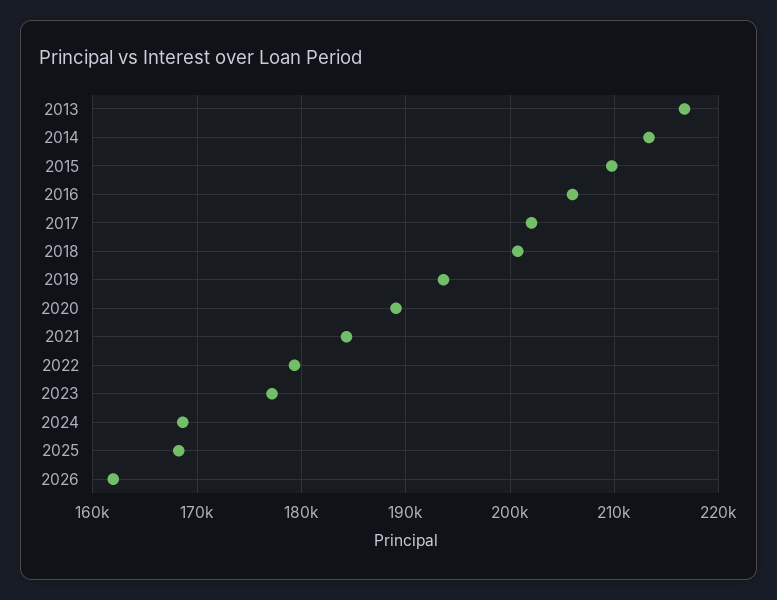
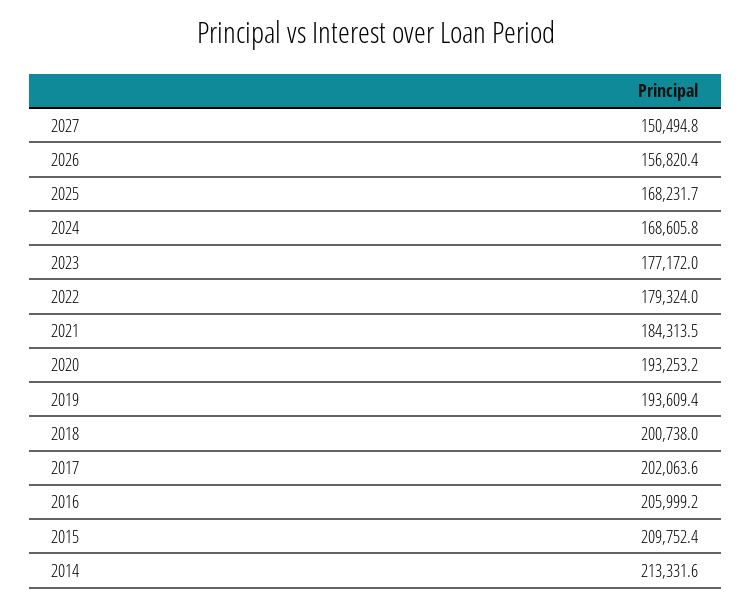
2013: 217000 -> none
2020: 189000 -> 193253.2
2026: 162000 -> 156820.4
2027: none -> 150494.8

